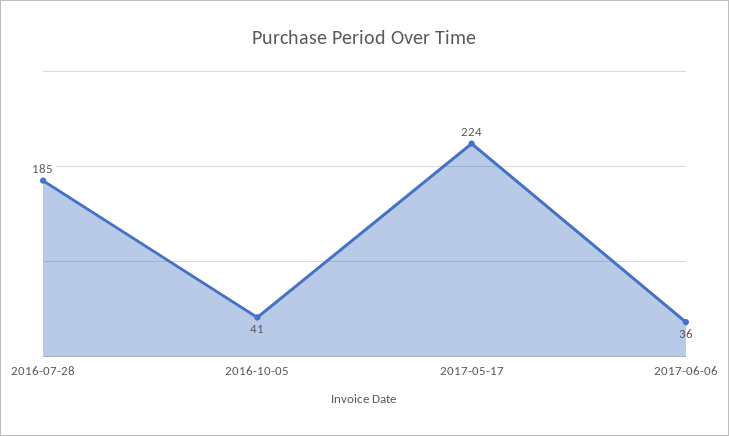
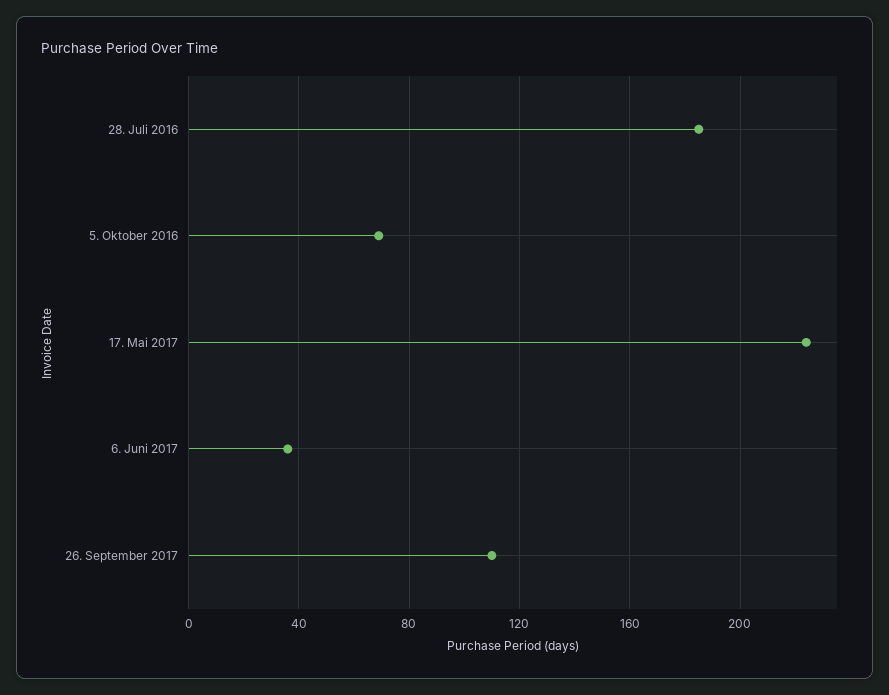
2016-10-05: 41 -> 70
26. September 2017: none -> 110

